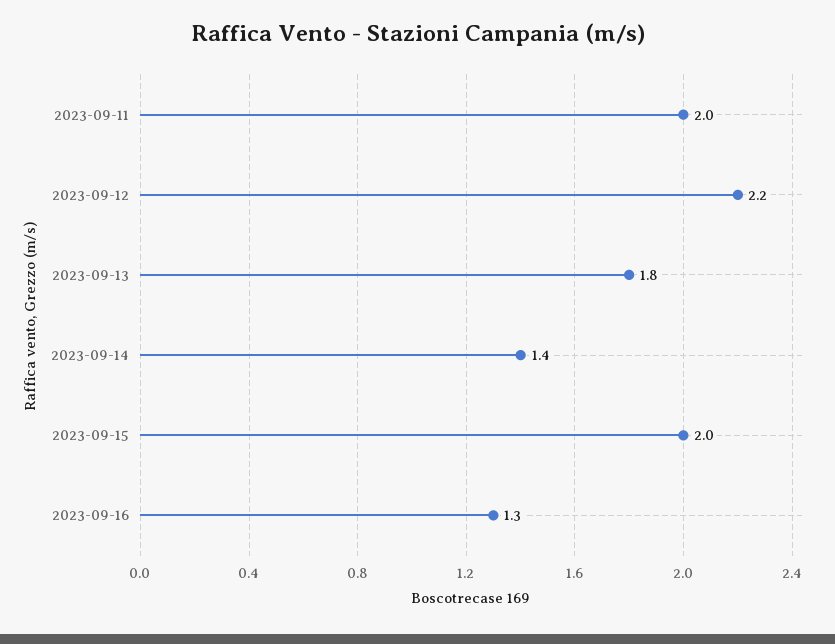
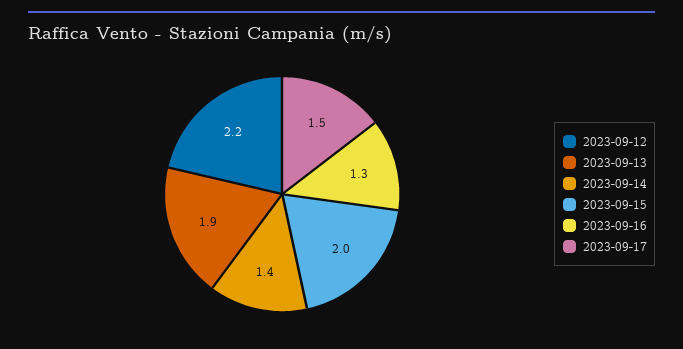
2023-09-11: 2 -> none
2023-09-13: 1.8 -> 1.9
2023-09-17: none -> 1.5

